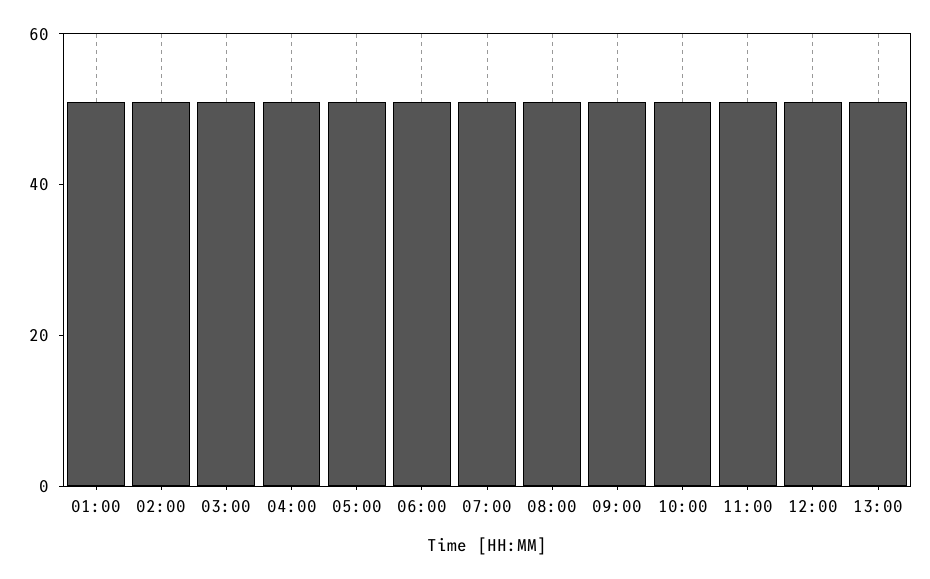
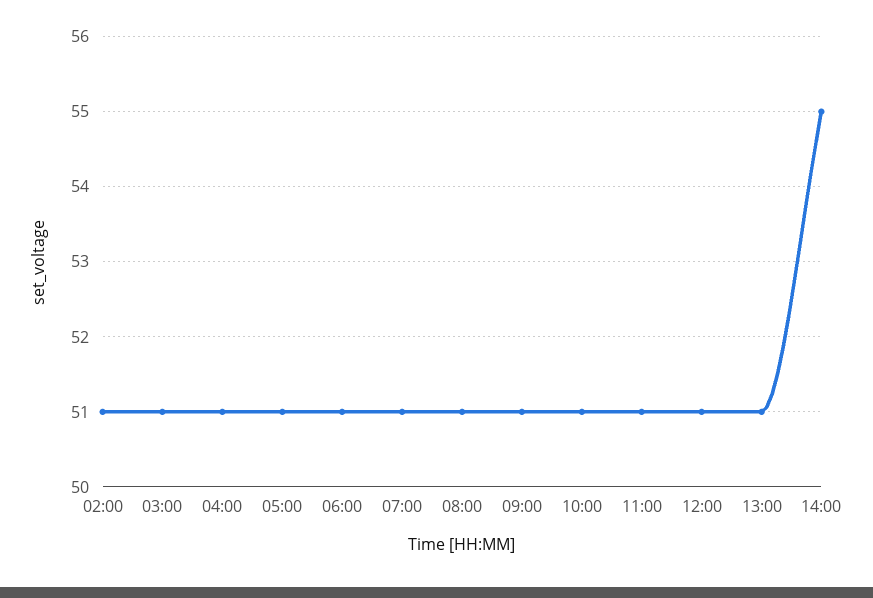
01:00: 50 -> none
14:00: none -> 55

